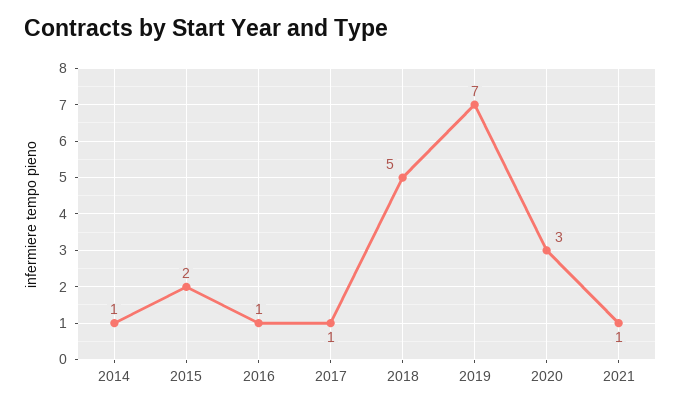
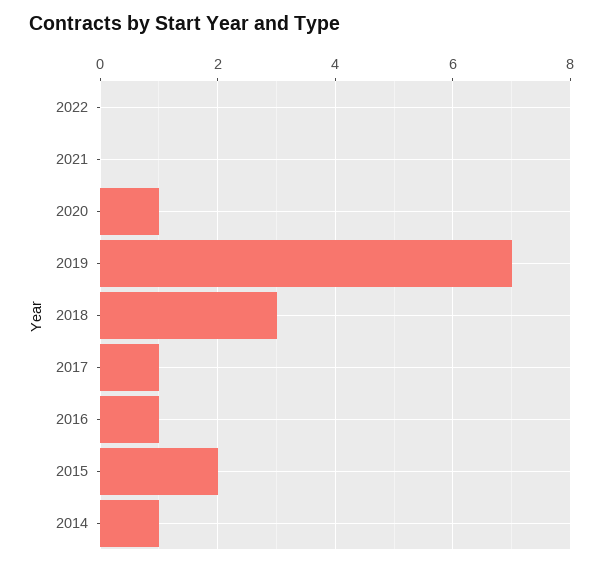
2018: 5 -> 3
2020: 3 -> 1
2021: 1 -> 0
2022: none -> 0

